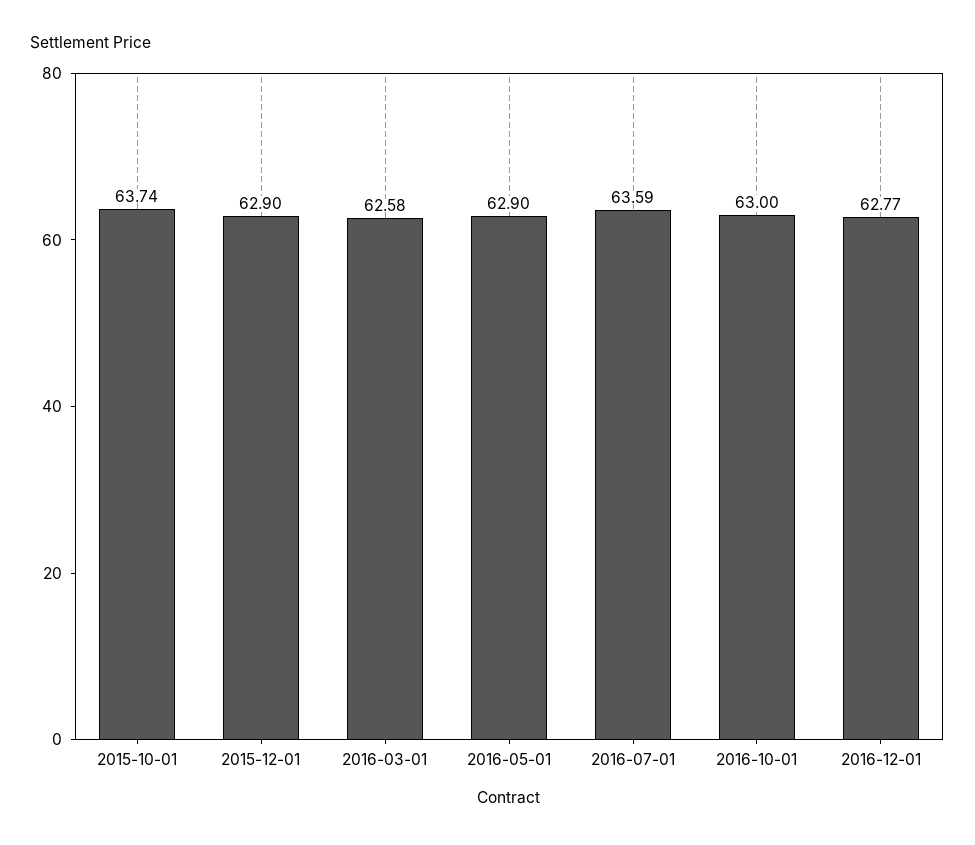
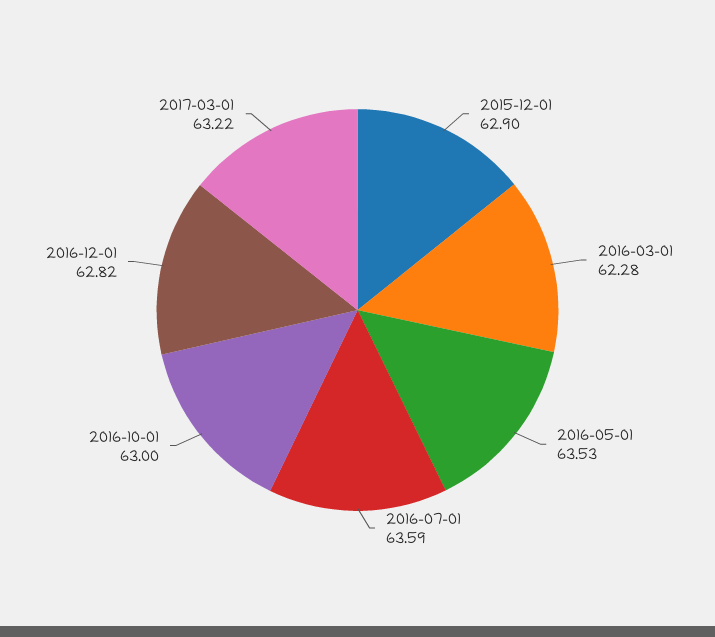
2015-10-01: 63.74 -> none
2016-03-01: 62.58 -> 62.28
2016-05-01: 62.9 -> 63.53
2016-12-01: 62.77 -> 62.82
2017-03-01: none -> 63.22

